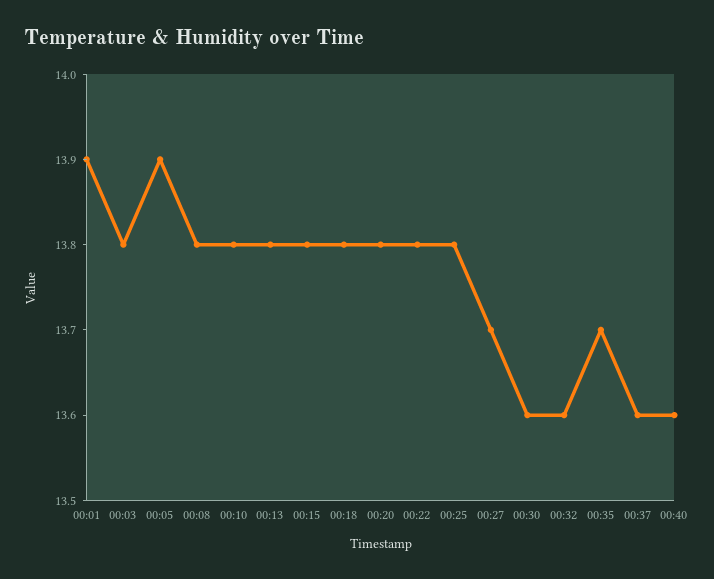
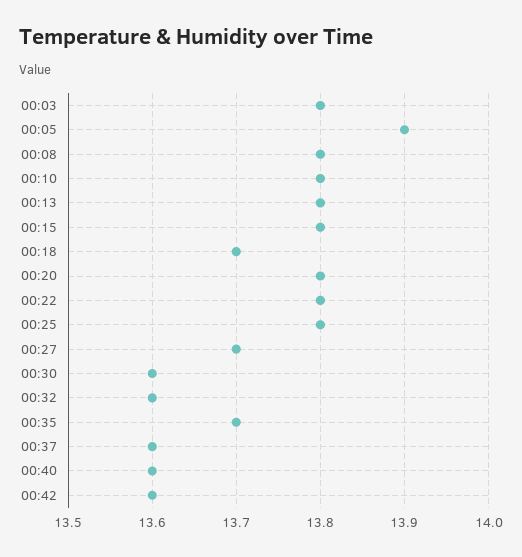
00:01: 13.9 -> none
00:18: 13.8 -> 13.7
00:42: none -> 13.6

